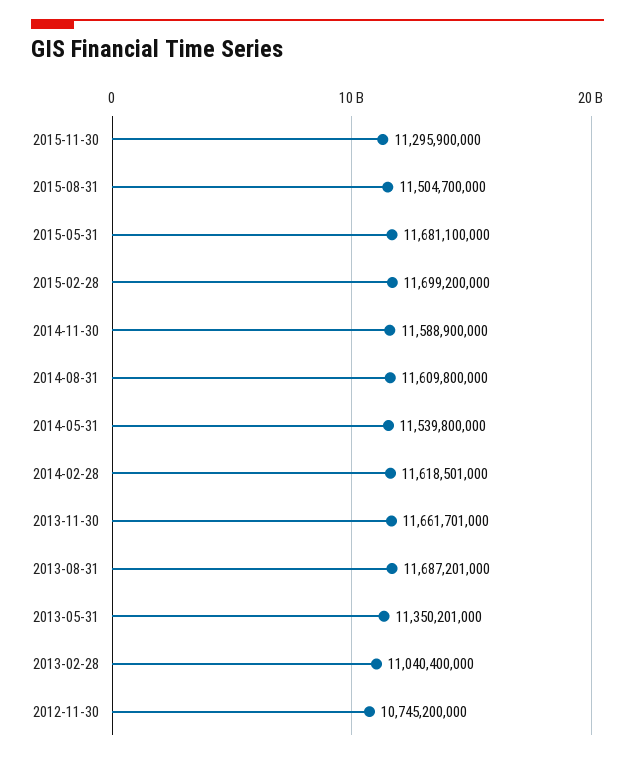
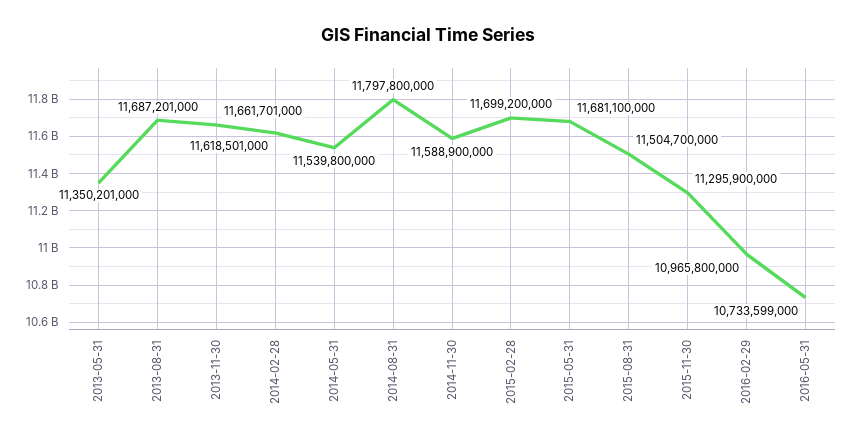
2014-08-31: 11609800000 -> 11797800000
2013-02-28: 11040400000 -> none
2012-11-30: 10745200000 -> none
2016-02-29: none -> 10965800000
2016-05-31: none -> 10733599000

